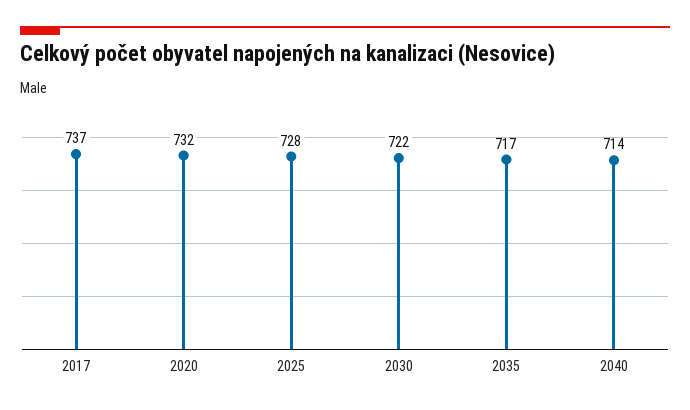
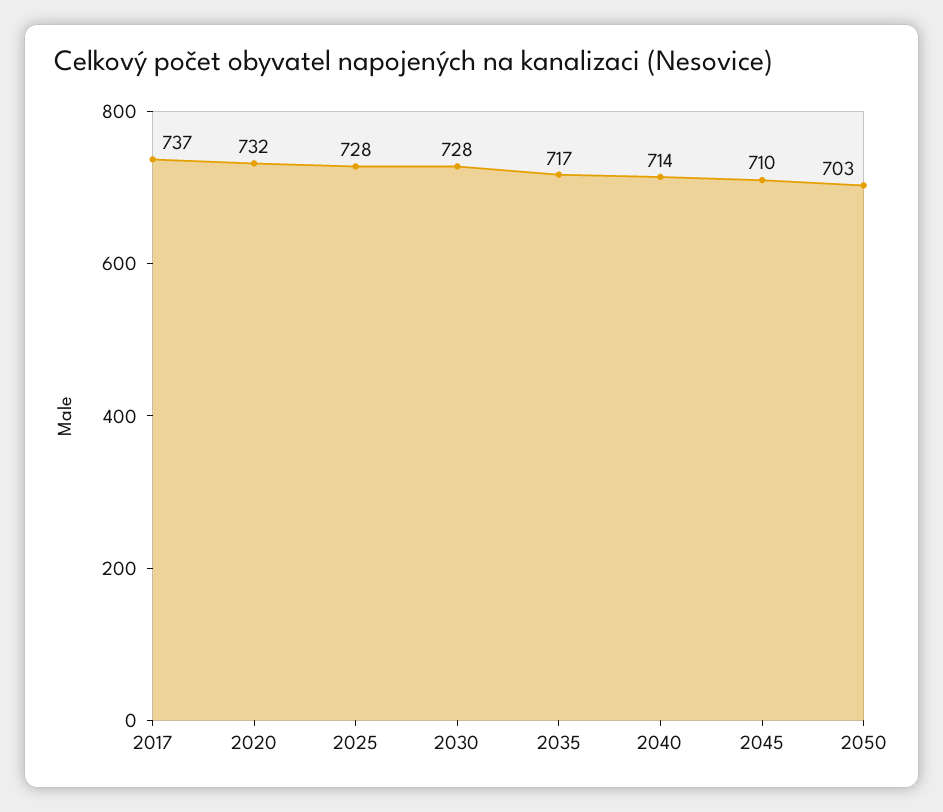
2030: 722 -> 728
2045: none -> 710
2050: none -> 703

